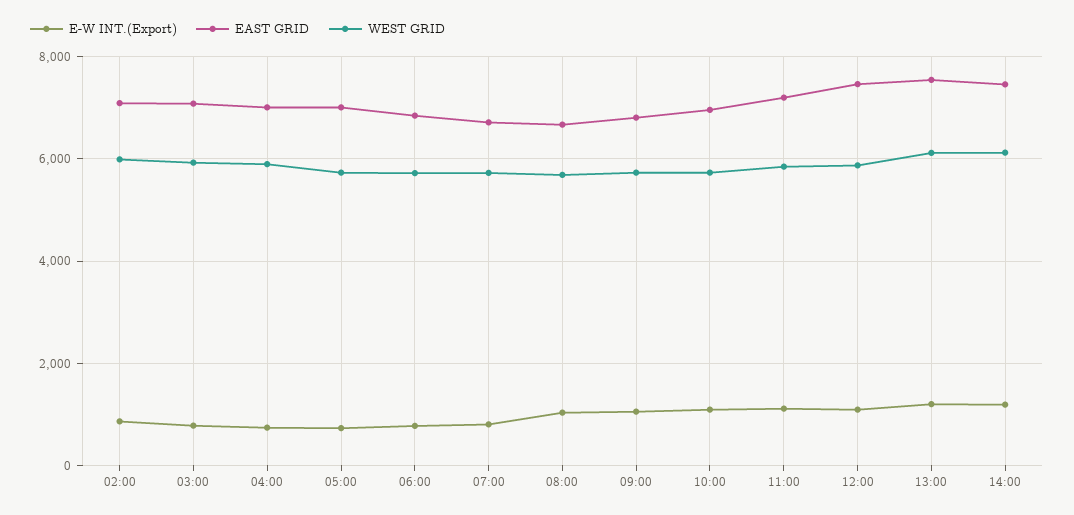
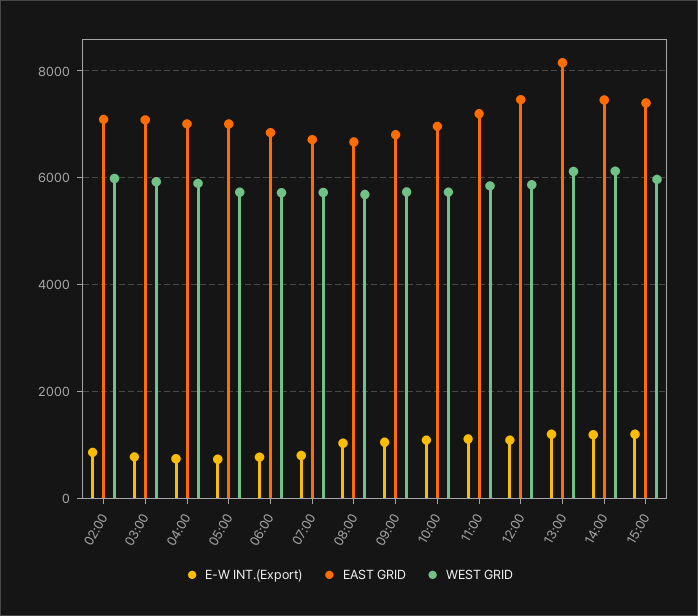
EAST GRID, 13:00: 7600 -> 8200
E-W INT.(Export), 15:00: none -> 1200
EAST GRID, 15:00: none -> 7400
WEST GRID, 15:00: none -> 6000

